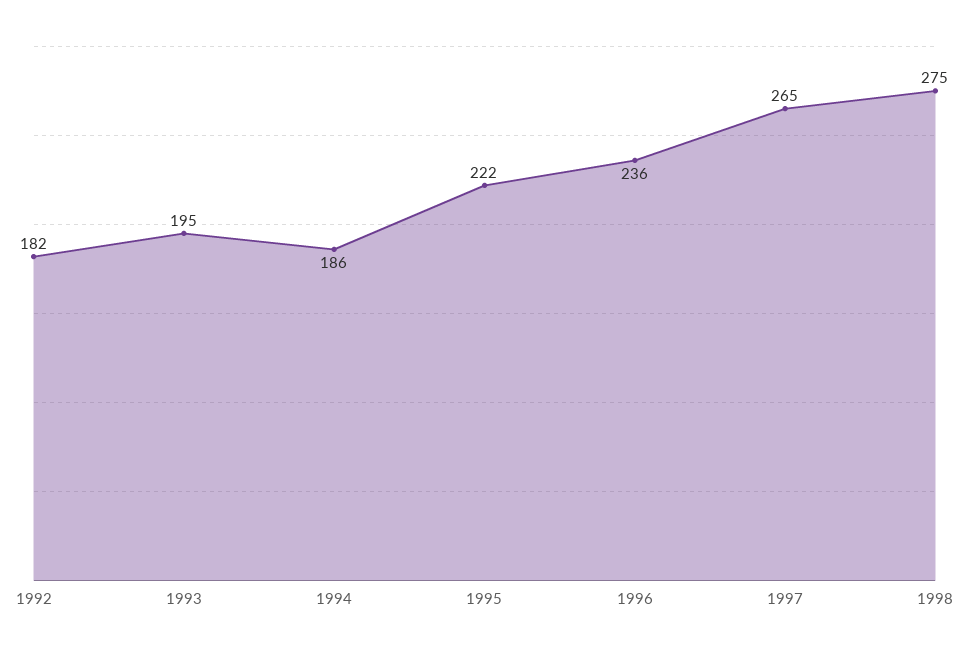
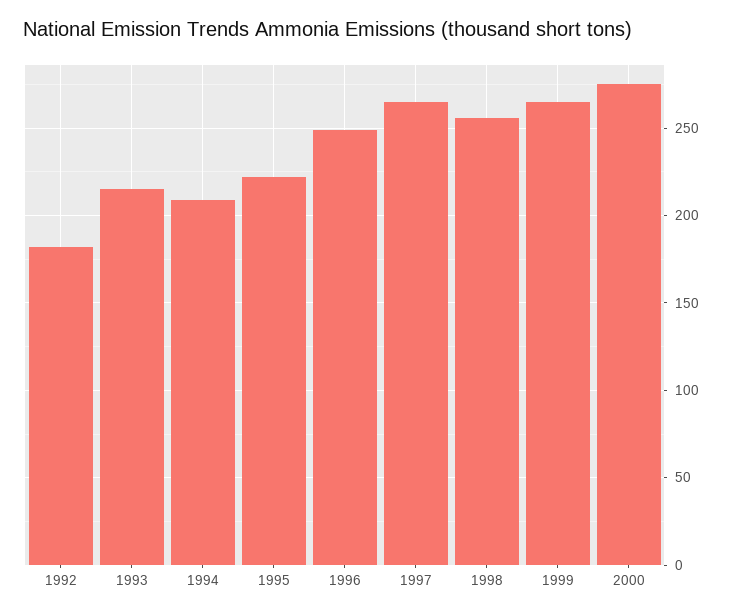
1993: 195 -> 215
1994: 186 -> 210
1996: 236 -> 250
1998: 275 -> 255
1999: none -> 265
2000: none -> 275

